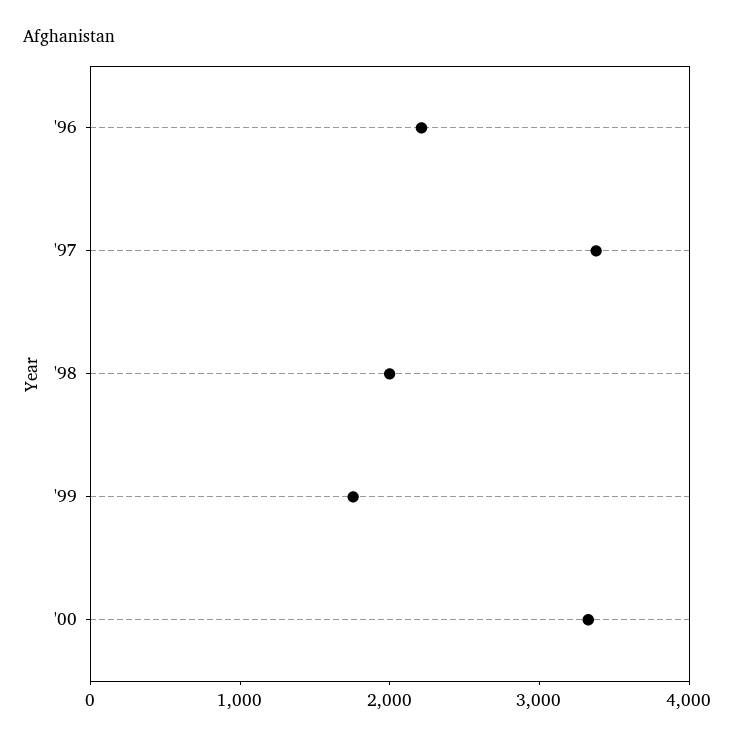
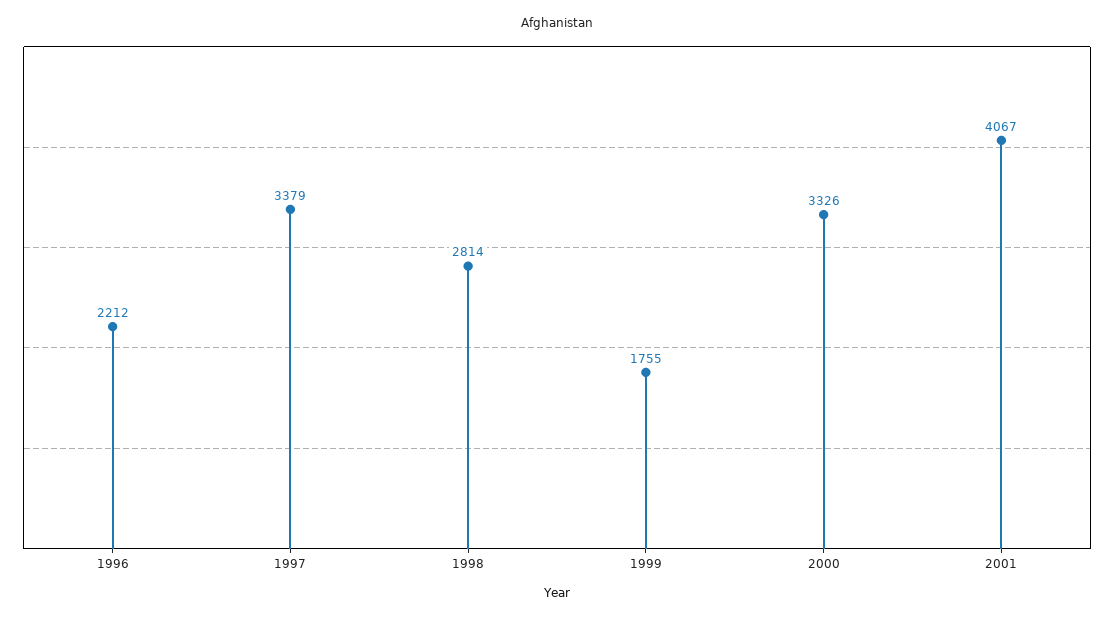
'98: 2000 -> 2814
2001: none -> 4067

